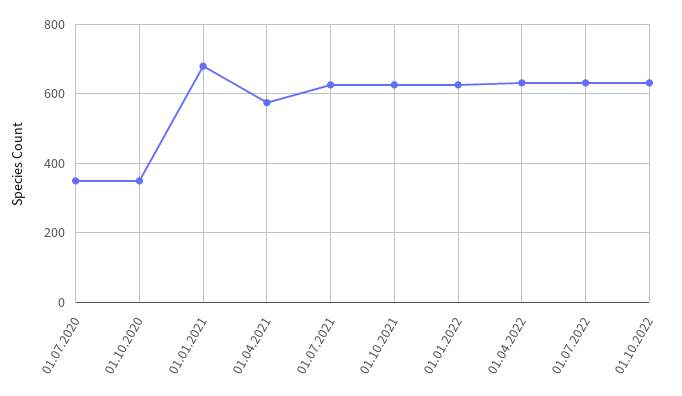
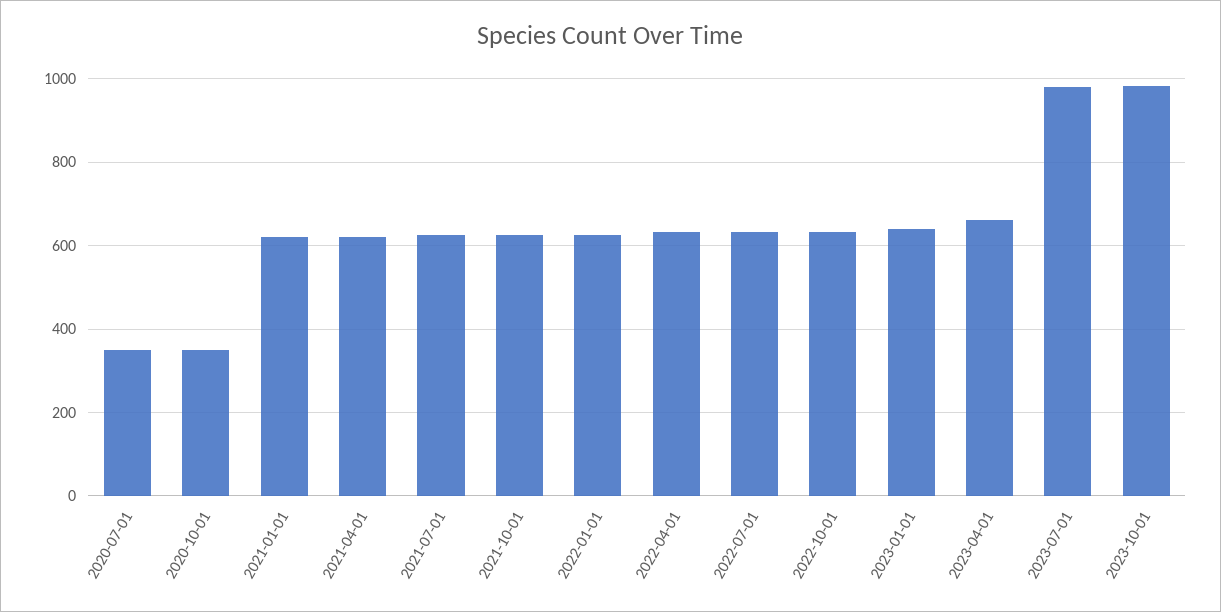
01.01.2021: 680 -> 620
01.04.2021: 580 -> 620
2023-01-01: none -> 640
2023-04-01: none -> 660
2023-07-01: none -> 980
2023-10-01: none -> 980

